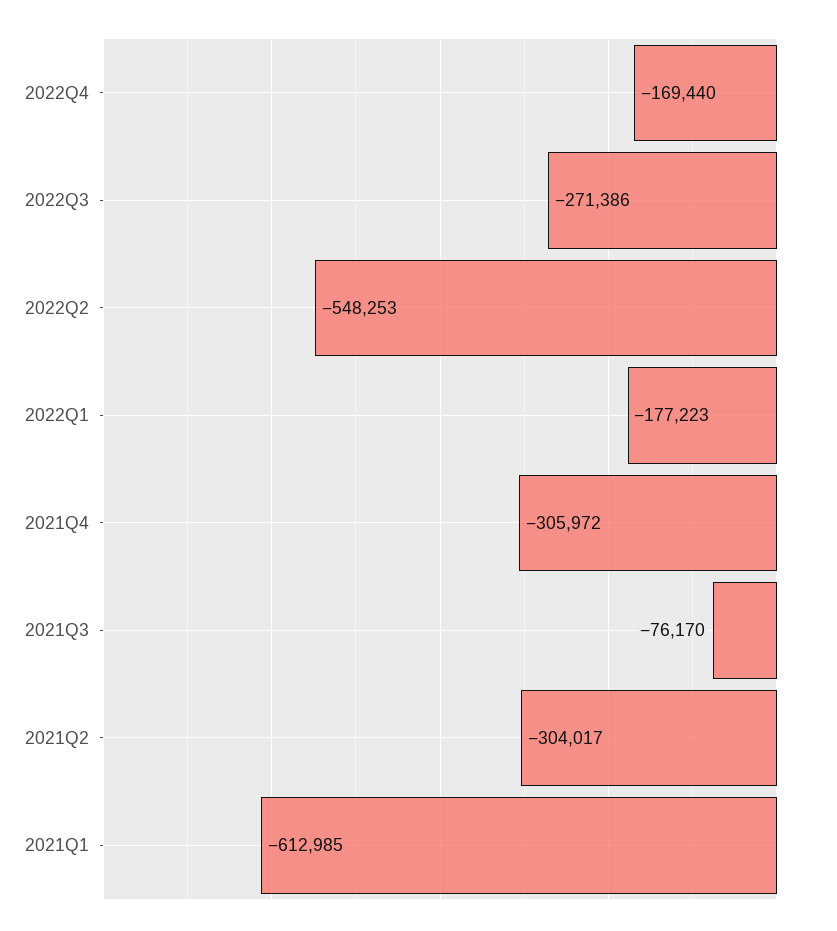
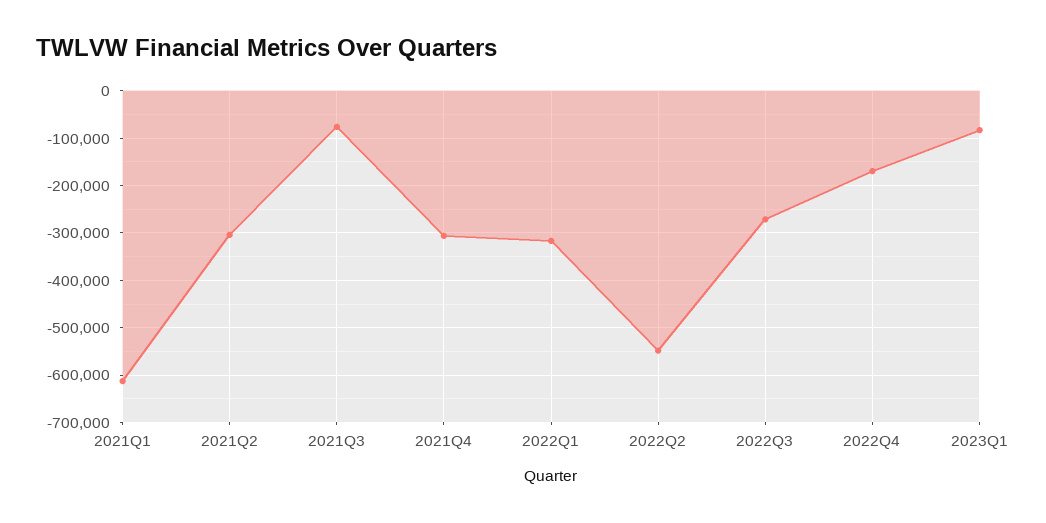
2022Q1: -177223 -> -320000
2023Q1: none -> -80000

